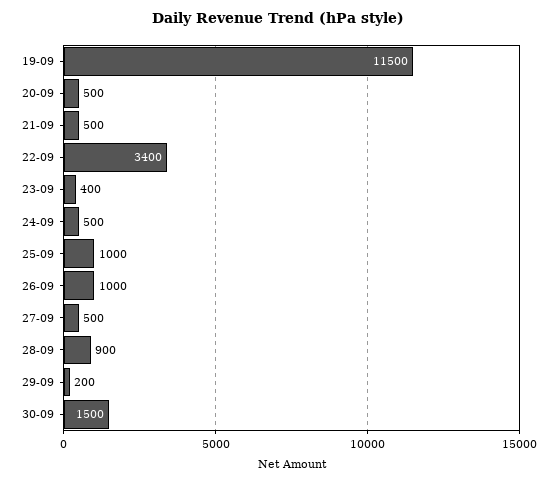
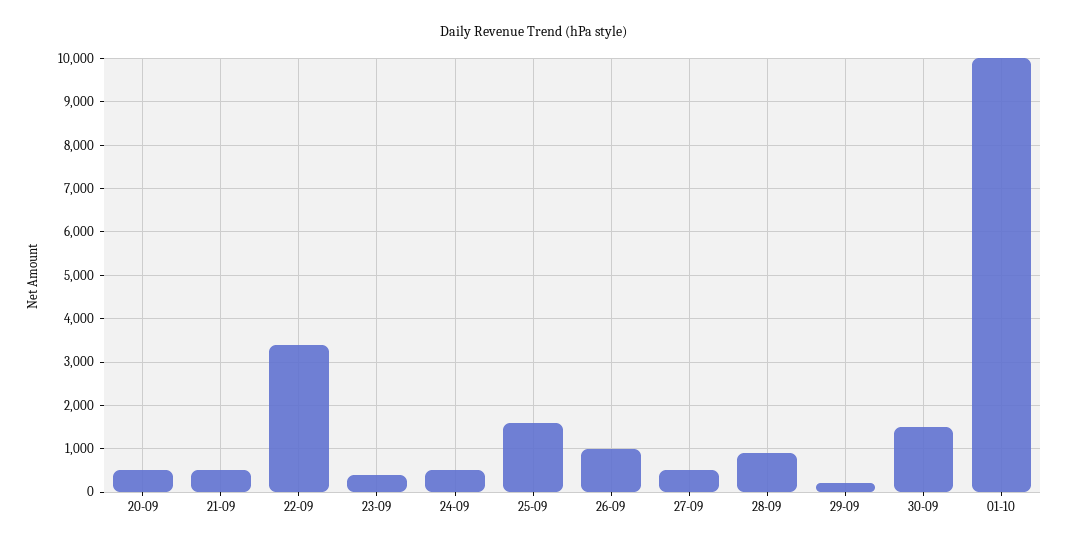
19-09: 11500 -> none
25-09: 1000 -> 1600
01-10: none -> 10000

